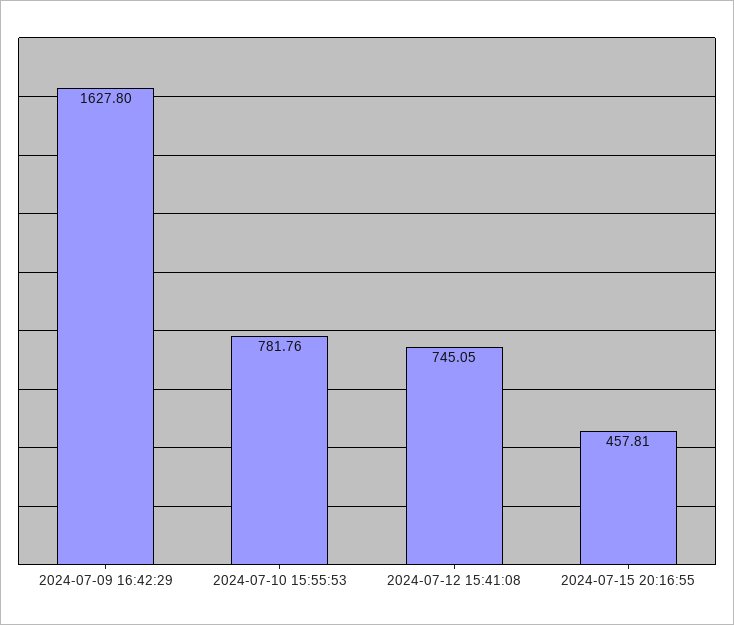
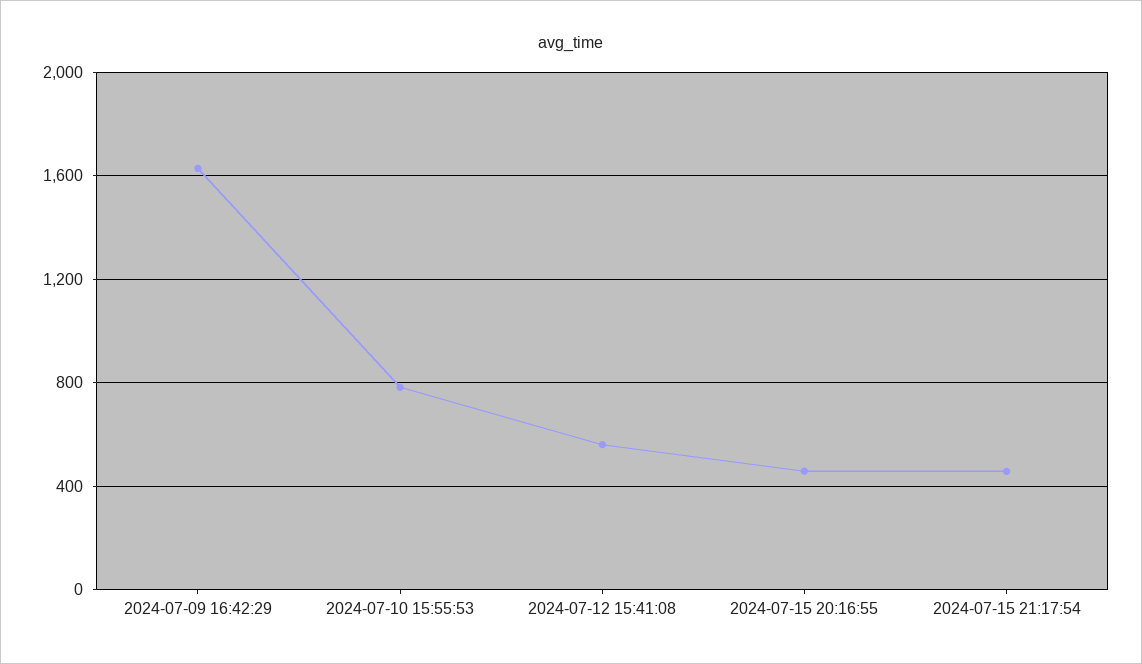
2024-07-12 15:41:08: 745.05 -> 550
2024-07-15 21:17:54: none -> 450

